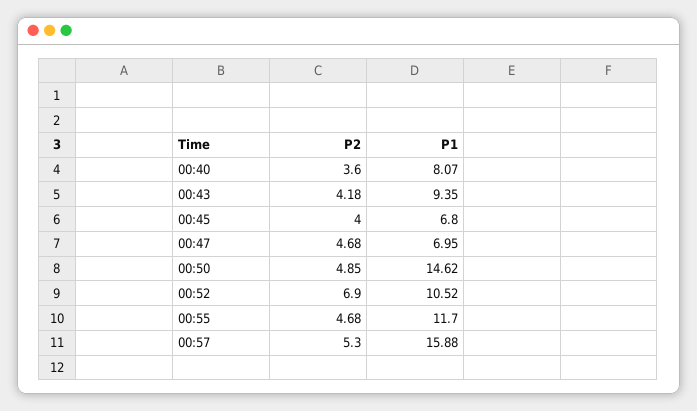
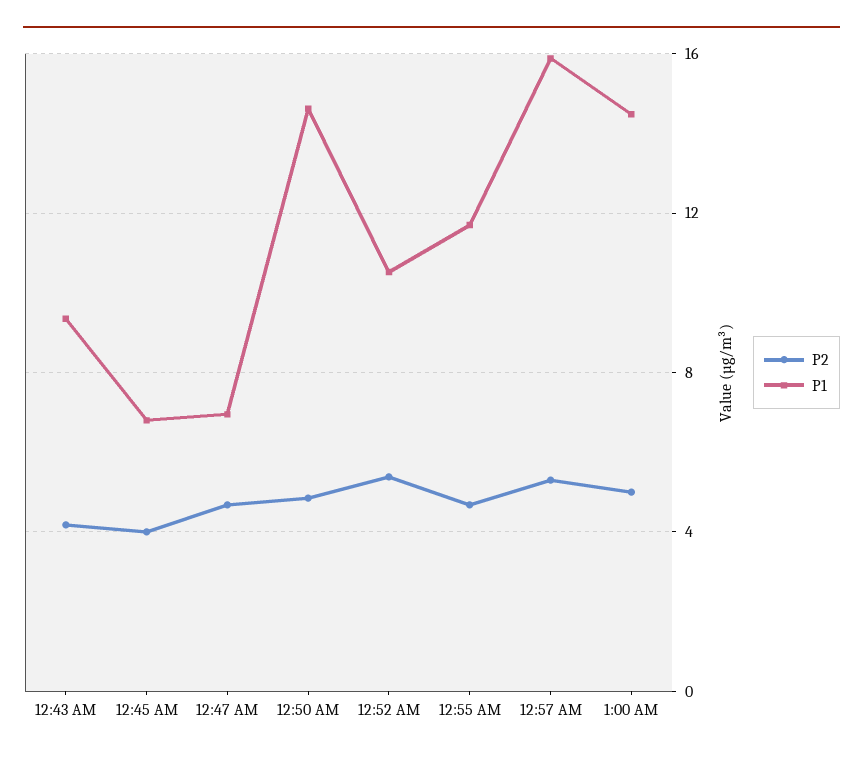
P2, 00:40: 3.6 -> none
P1, 00:40: 8.07 -> none
P2, 00:52: 6.9 -> 5.5
P2, 1:00 AM: none -> 5
P1, 1:00 AM: none -> 14.5

